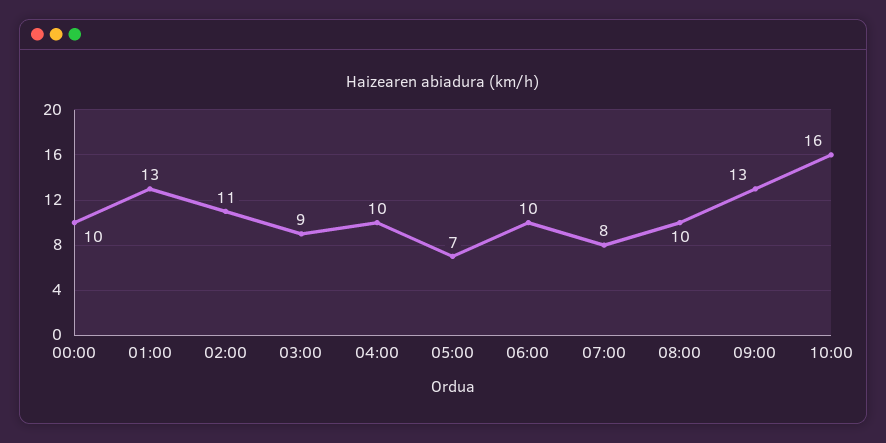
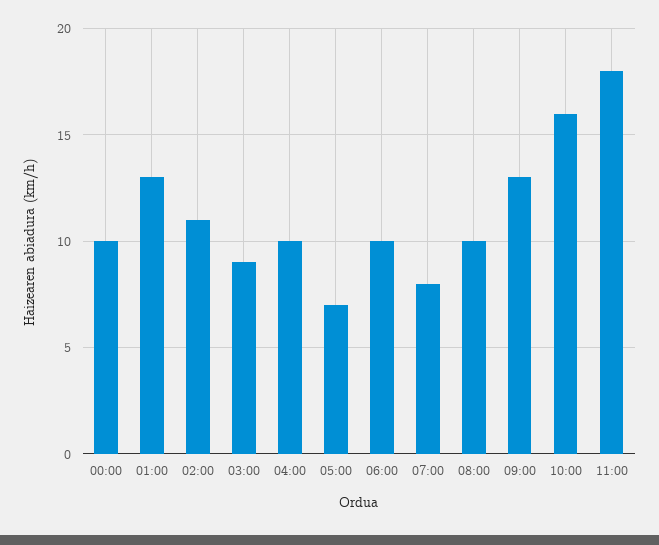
11:00: none -> 18

